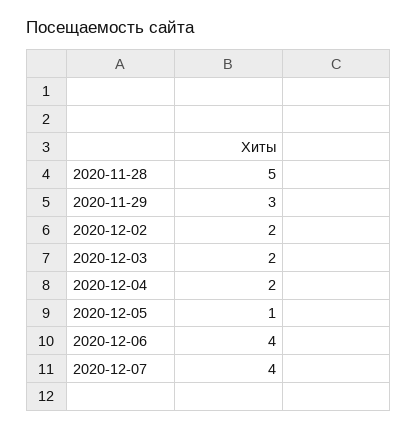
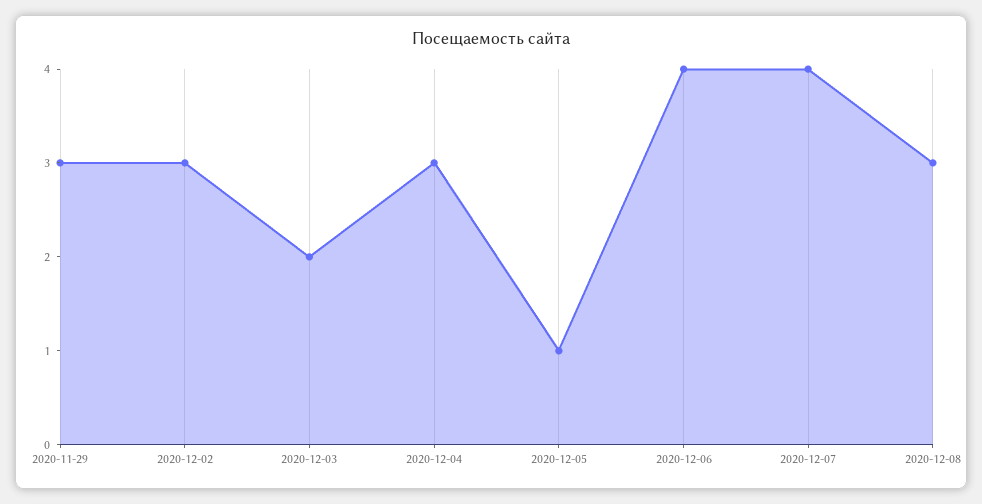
2020-11-28: 5 -> none
2020-12-02: 2 -> 3
2020-12-04: 2 -> 3
2020-12-08: none -> 3

